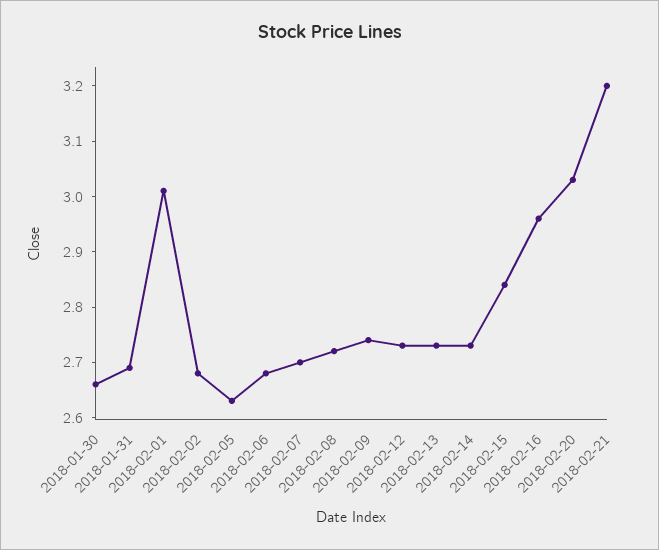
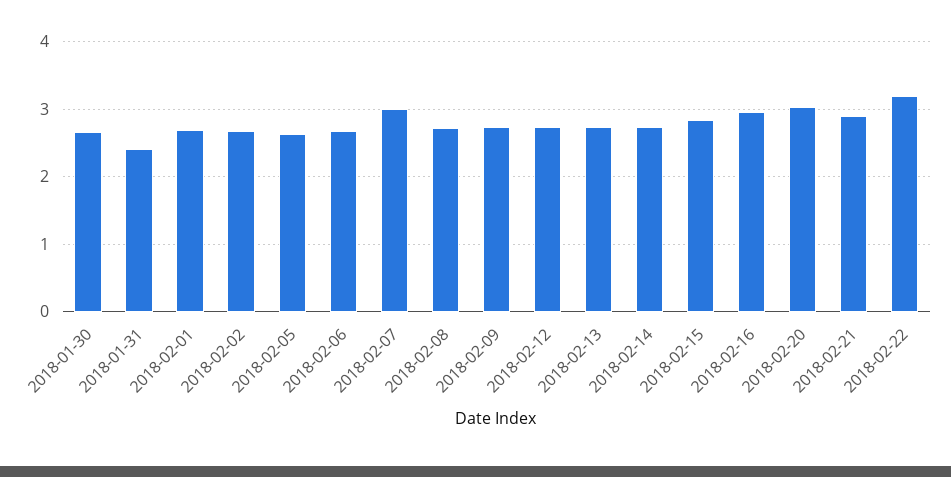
2018-01-31: 2.7 -> 2.4
2018-02-01: 3 -> 2.7
2018-02-07: 2.7 -> 3
2018-02-21: 3.2 -> 2.9
2018-02-22: none -> 3.2

